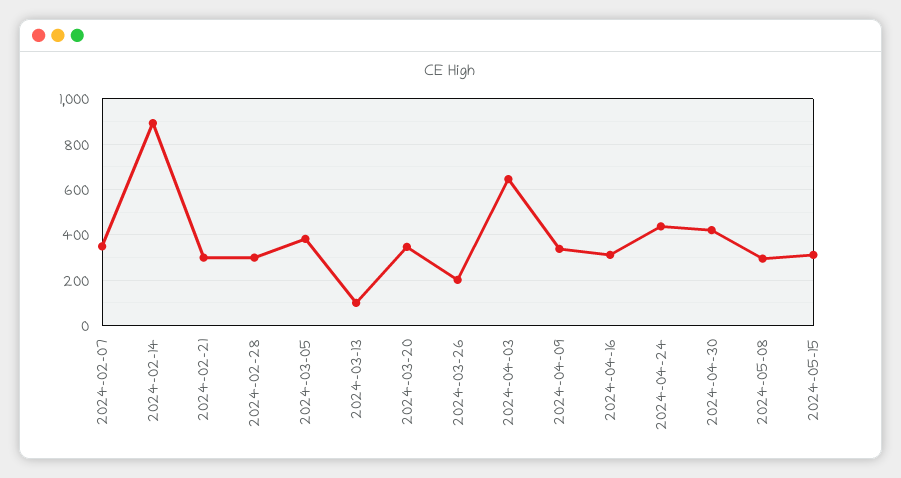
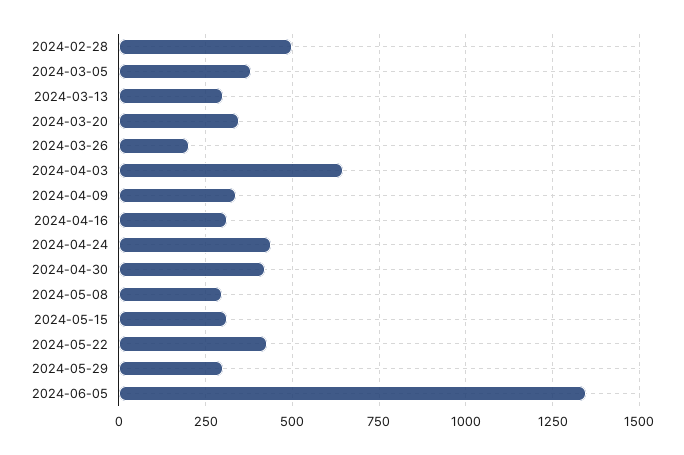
2024-02-07: 350 -> none
2024-02-14: 900 -> none
2024-02-21: 300 -> none
2024-02-28: 300 -> 500
2024-03-13: 100 -> 300
2024-05-22: none -> 425
2024-05-29: none -> 300
2024-06-05: none -> 1350

